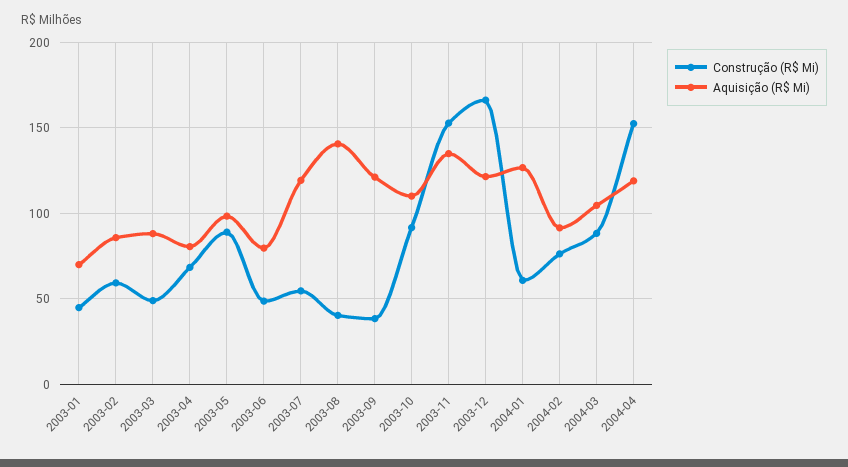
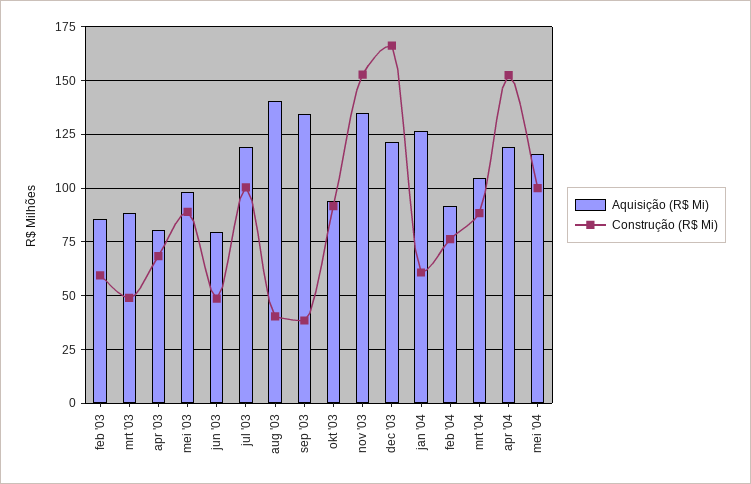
Construção (R$ Mi), 2003-01: 45 -> none
Aquisição (R$ Mi), 2003-01: 70 -> none
Construção (R$ Mi), 2003-07: 55 -> 100
Aquisição (R$ Mi), 2003-09: 120 -> 135
Aquisição (R$ Mi), 2003-10: 110 -> 95
Aquisição (R$ Mi), mei '04: none -> 115
Construção (R$ Mi), mei '04: none -> 100

